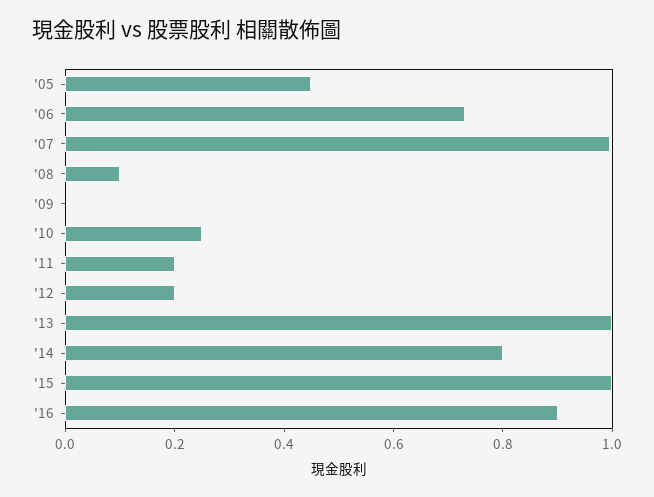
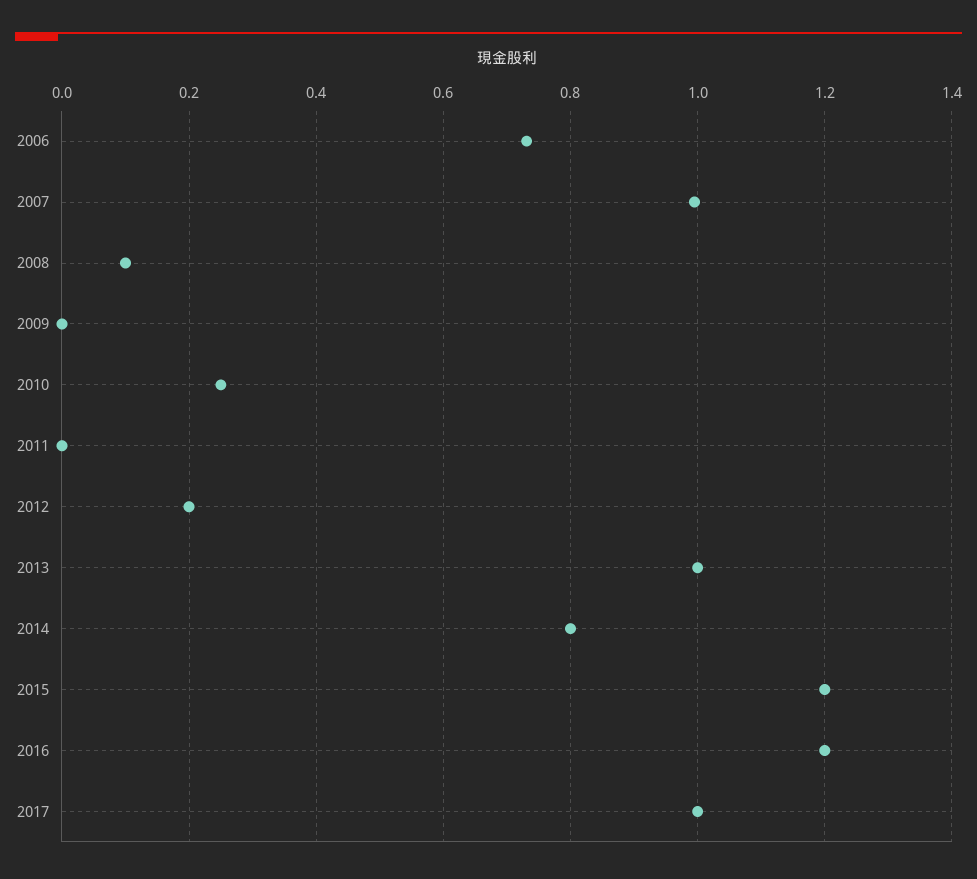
'05: 0.45 -> none
'11: 0.2 -> 0
'15: 1 -> 1.2
'16: 0.9 -> 1.2
2017: none -> 1

